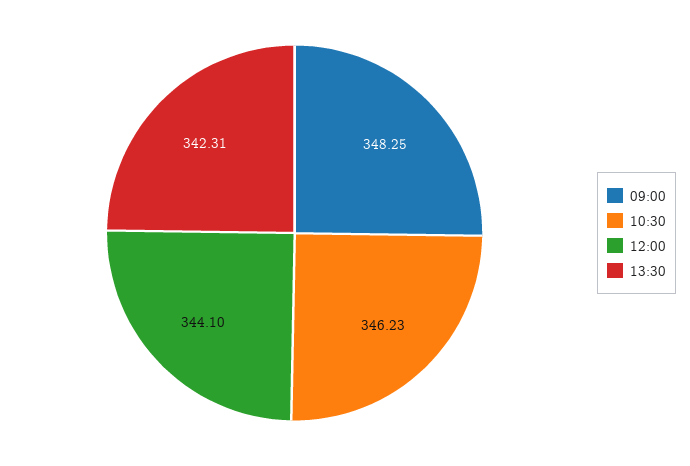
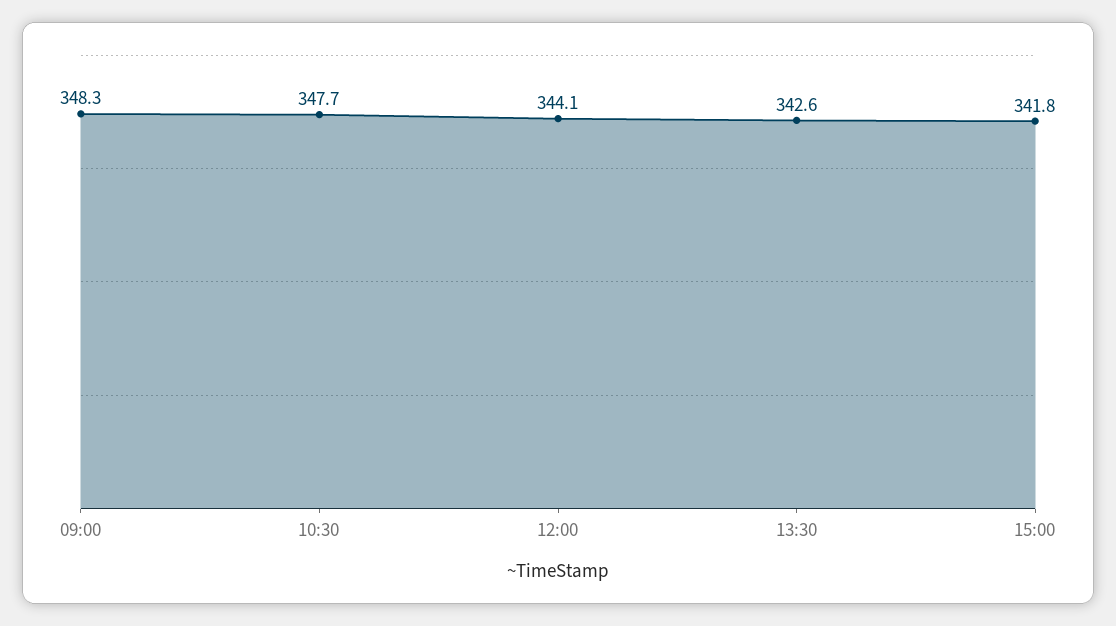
10:30: 346.23 -> 347.7
13:30: 342.31 -> 342.6
15:00: none -> 341.8

